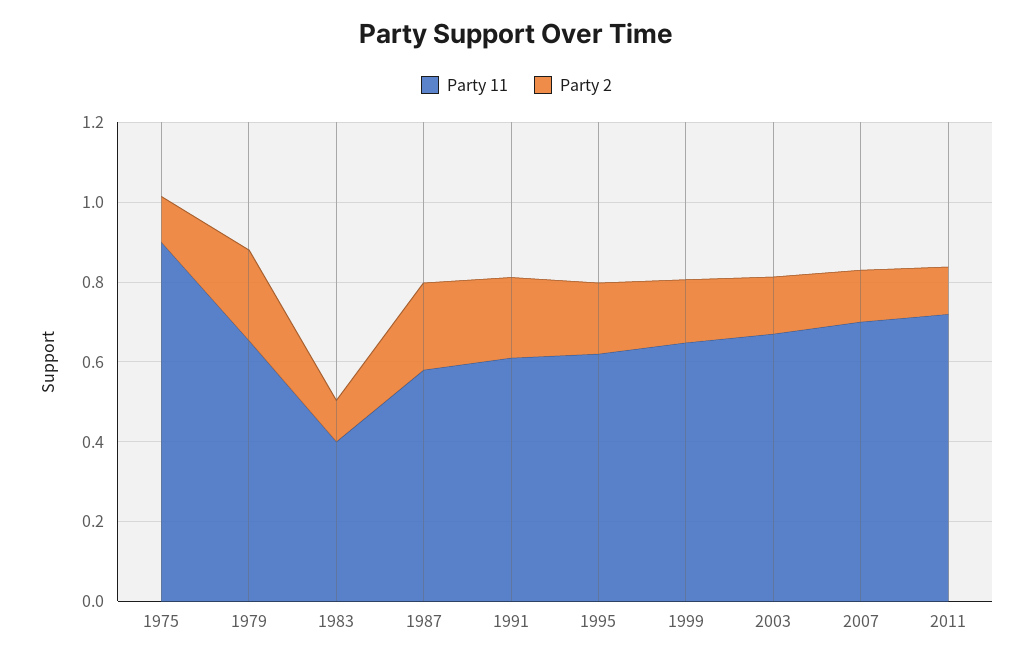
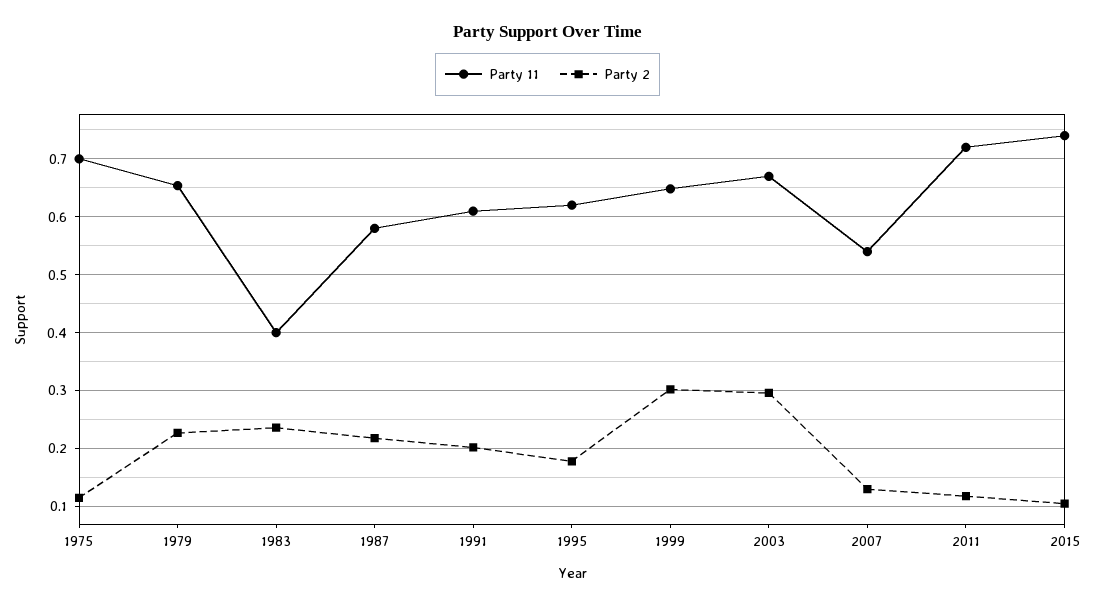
Party 11, 1975: 0.9 -> 0.7
Party 2, 1983: 0.1 -> 0.24
Party 2, 1999: 0.15 -> 0.3
Party 2, 2003: 0.15 -> 0.3
Party 11, 2007: 0.7 -> 0.54
Party 11, 2015: none -> 0.74
Party 2, 2015: none -> 0.1

